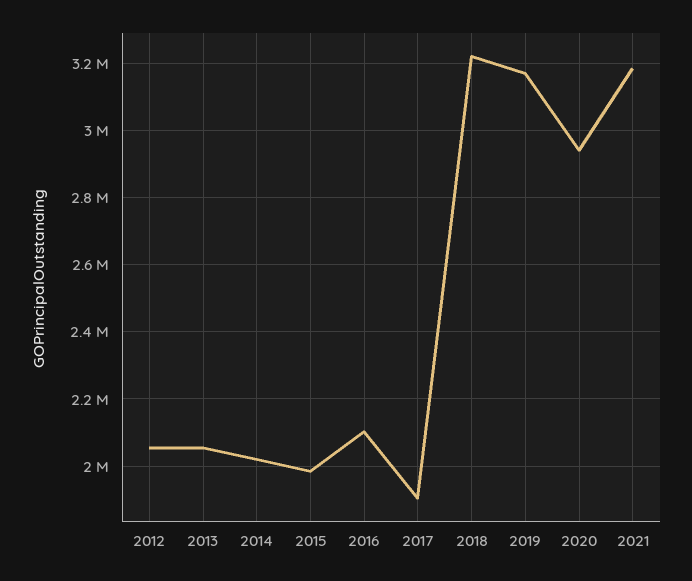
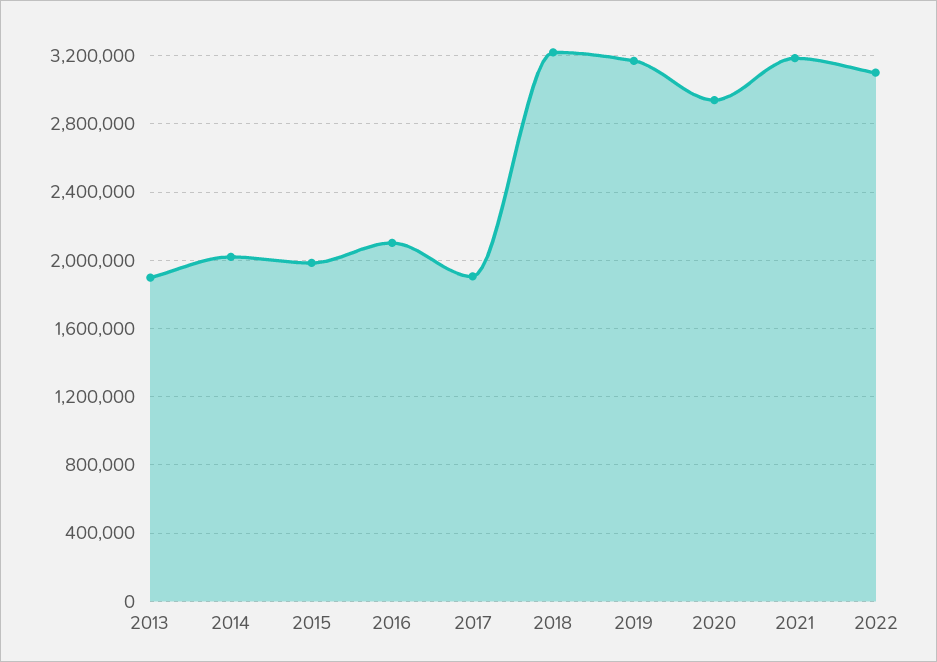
2012: 2060000 -> none
2013: 2060000 -> 1900000
2022: none -> 3100000

